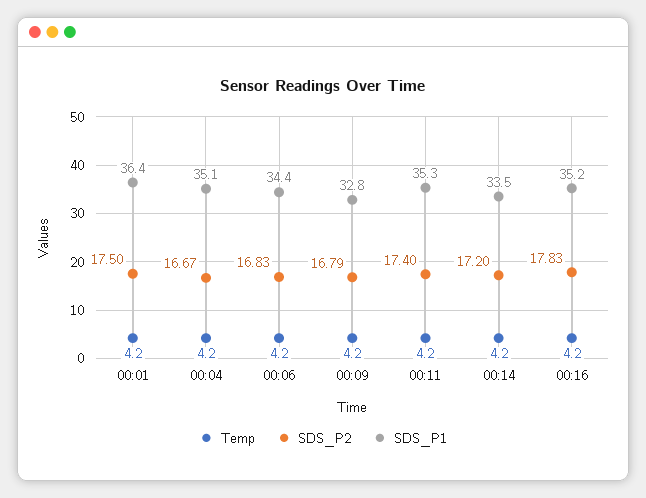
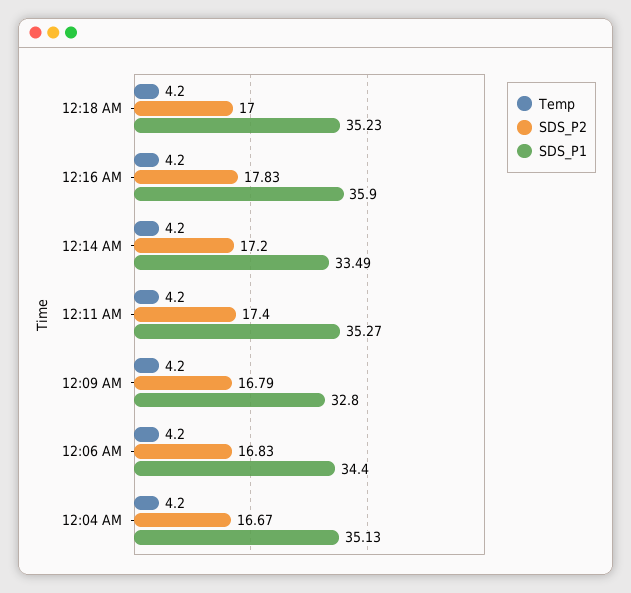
Temp, 00:01: 4.2 -> none
SDS_P2, 00:01: 17.5 -> none
SDS_P1, 00:01: 36.4 -> none
SDS_P1, 00:16: 35.2 -> 35.9
Temp, 12:18 AM: none -> 4.2
SDS_P2, 12:18 AM: none -> 17
SDS_P1, 12:18 AM: none -> 35.23

